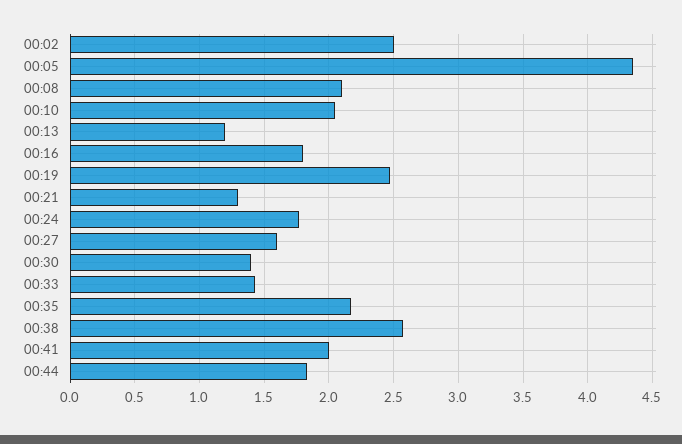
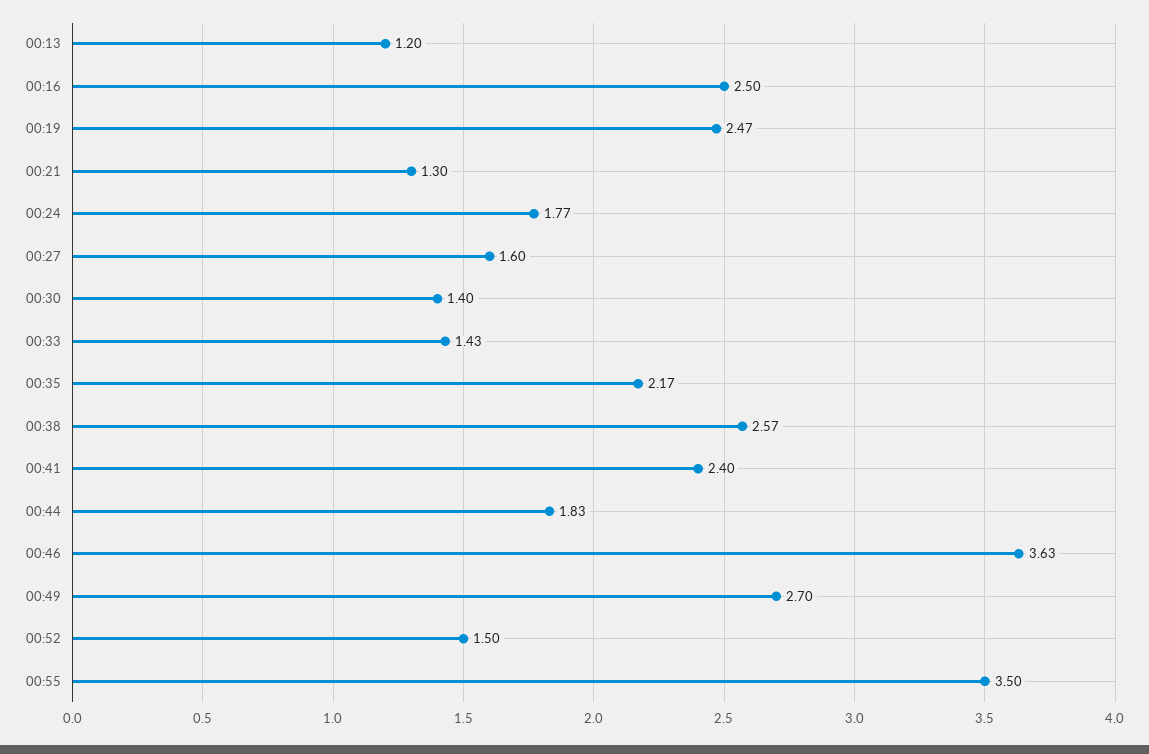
00:02: 2.5 -> none
00:05: 4.35 -> none
00:08: 2.1 -> none
00:10: 2.05 -> none
00:16: 1.8 -> 2.5
00:41: 2 -> 2.4
00:46: none -> 3.63
00:49: none -> 2.7
00:52: none -> 1.5
00:55: none -> 3.5

